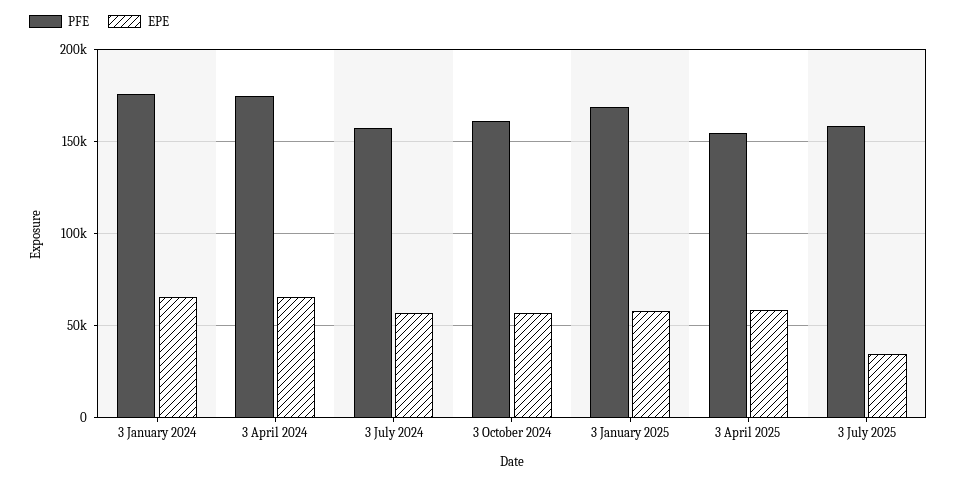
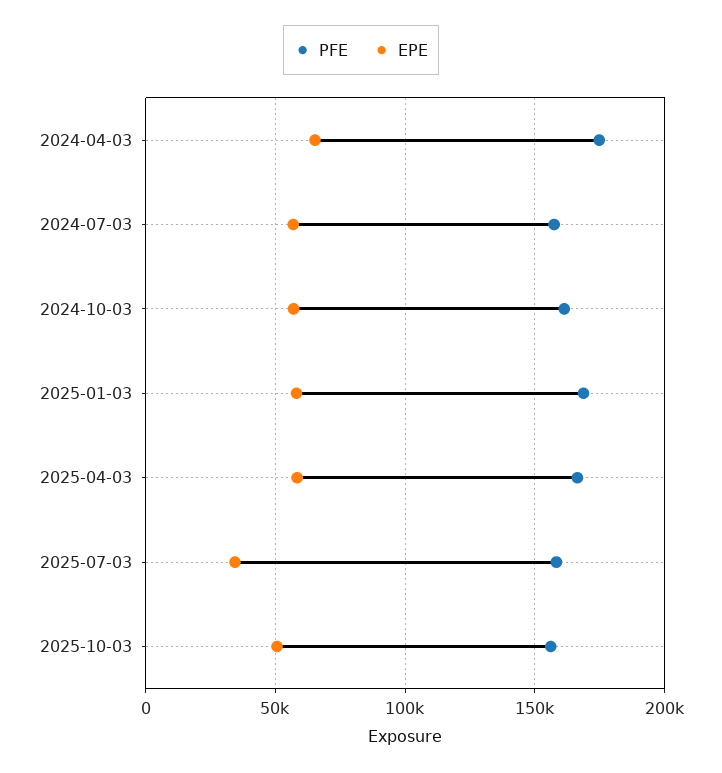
PFE, 3 January 2024: 175000 -> none
EPE, 3 January 2024: 65000 -> none
PFE, 3 April 2025: 155000 -> 165000
PFE, 2025-10-03: none -> 155000
EPE, 2025-10-03: none -> 50000

